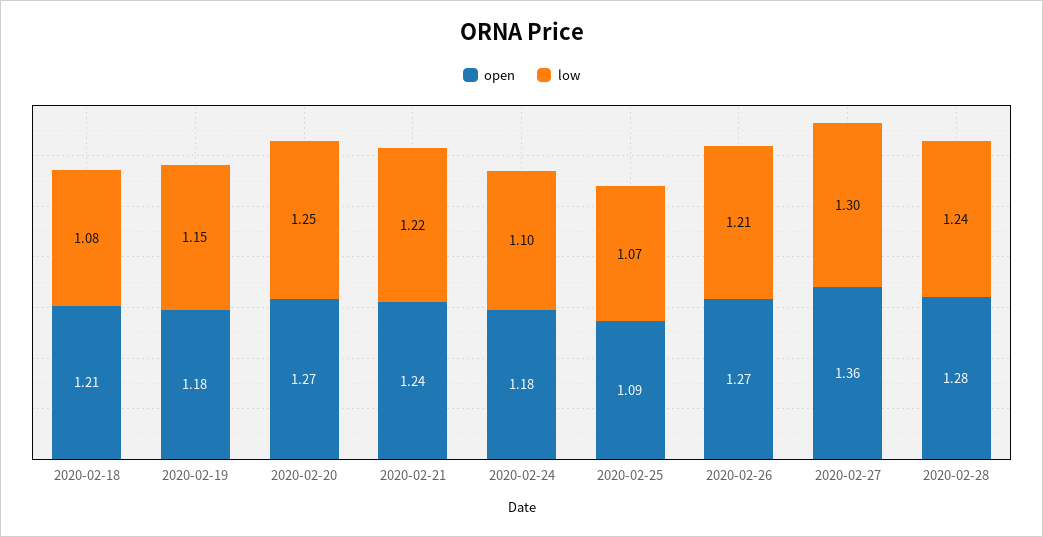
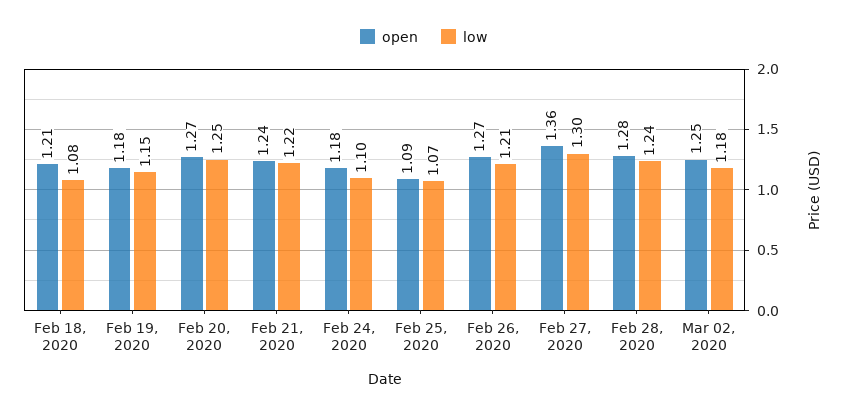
open, Mar 02, 2020: none -> 1.25
low, Mar 02, 2020: none -> 1.18

